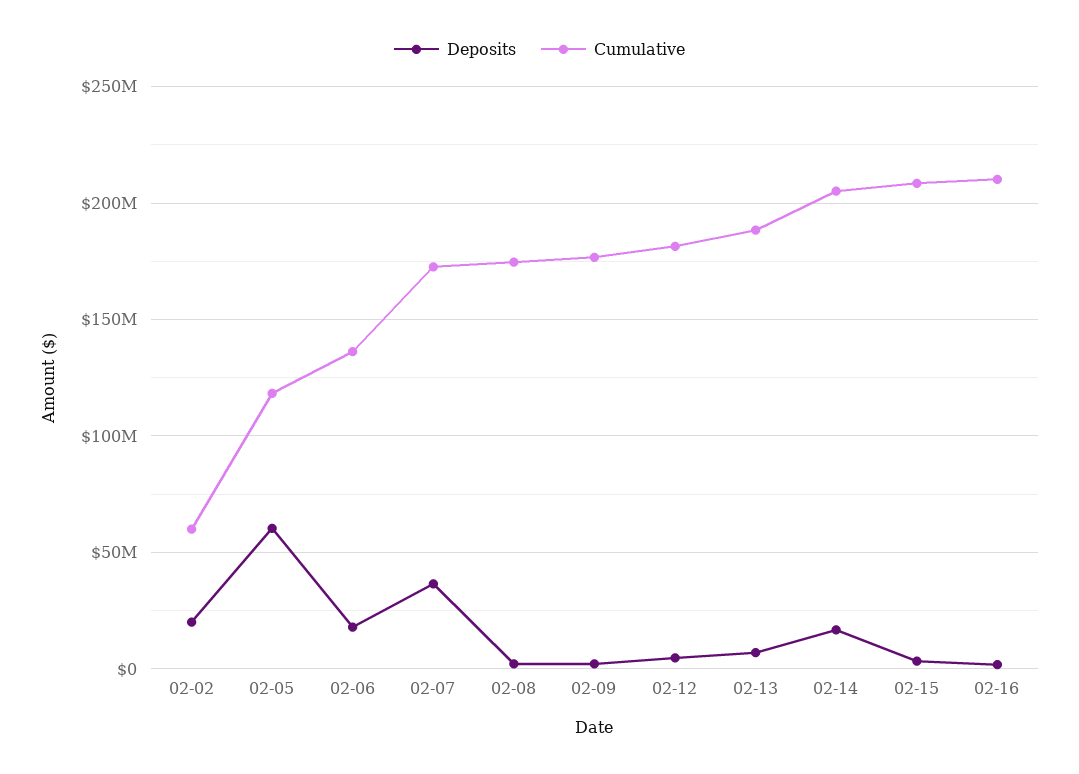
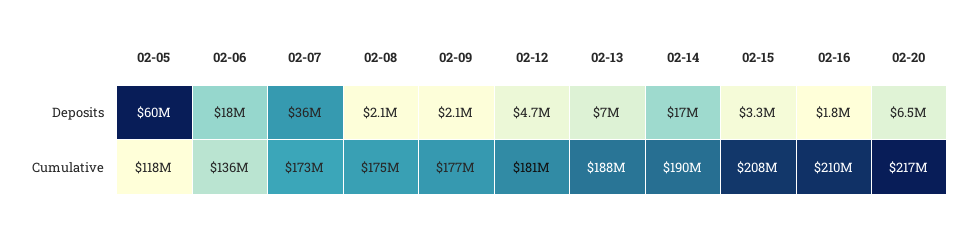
Deposits, 02-02: 20000000 -> none
Cumulative, 02-02: 60000000 -> none
Cumulative, 02-14: 205000000 -> 190000000
Deposits, 02-20: none -> 6500000
Cumulative, 02-20: none -> 217000000

